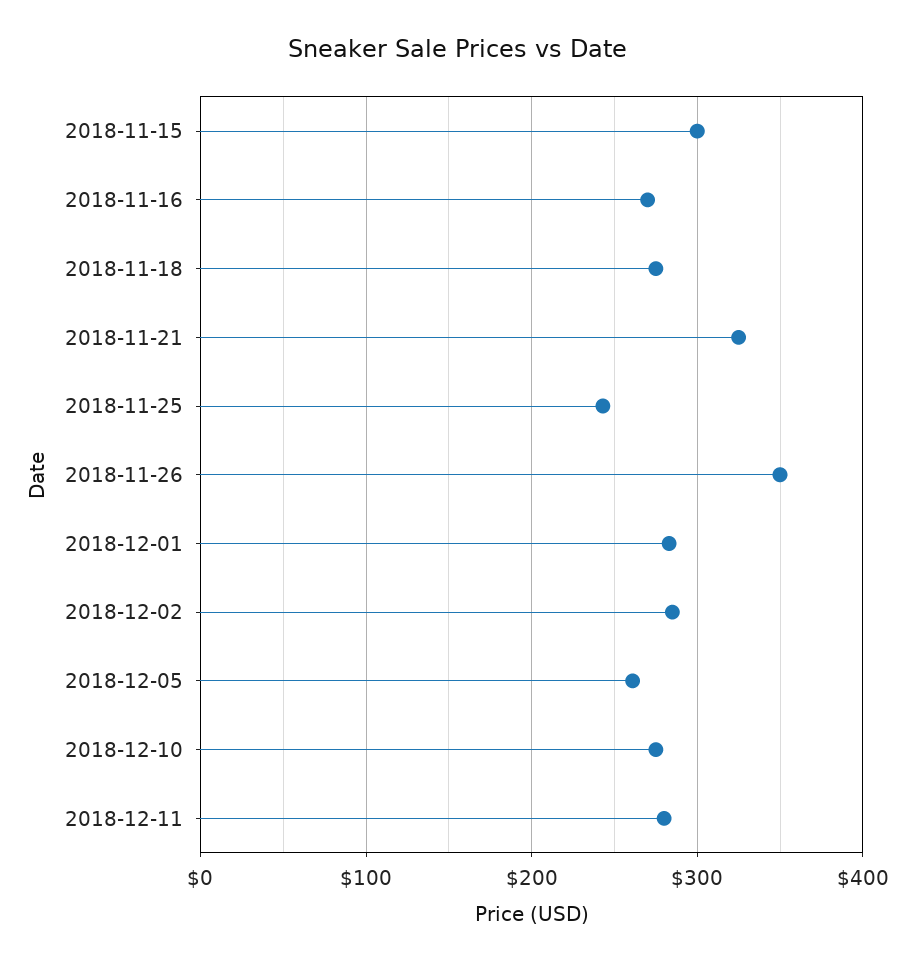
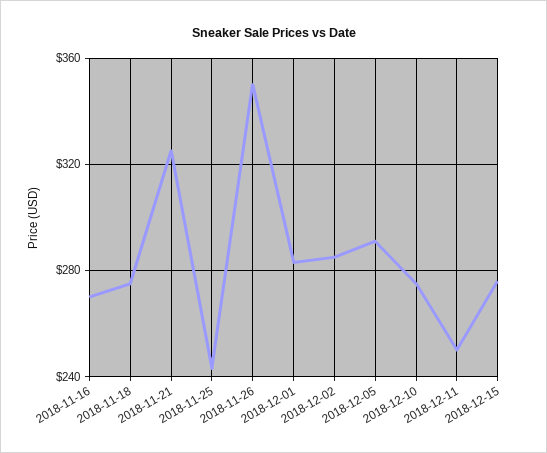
2018-11-15: 300 -> none
2018-12-05: 260 -> 290
2018-12-11: 280 -> 250
2018-12-15: none -> 275

